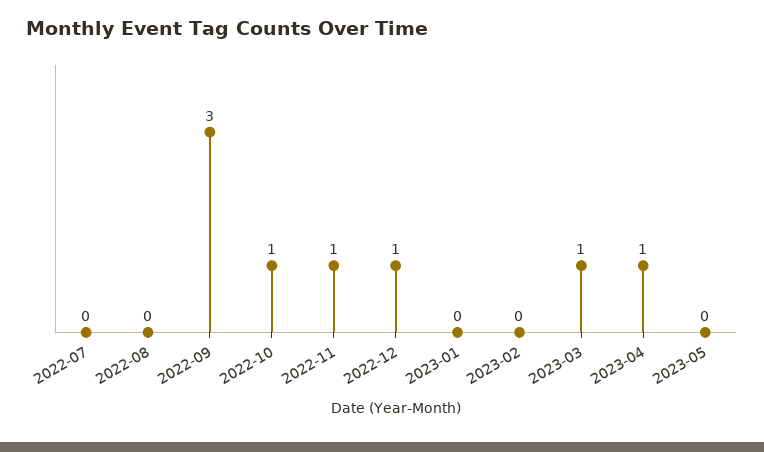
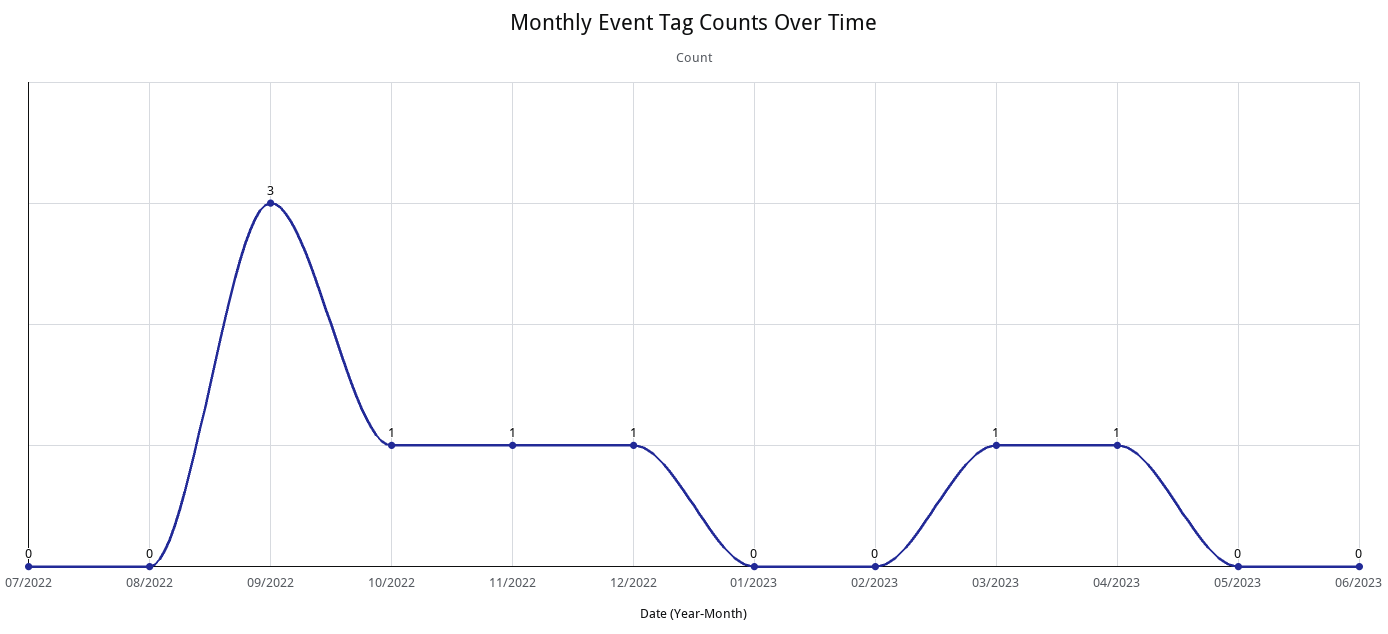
06/2023: none -> 0

